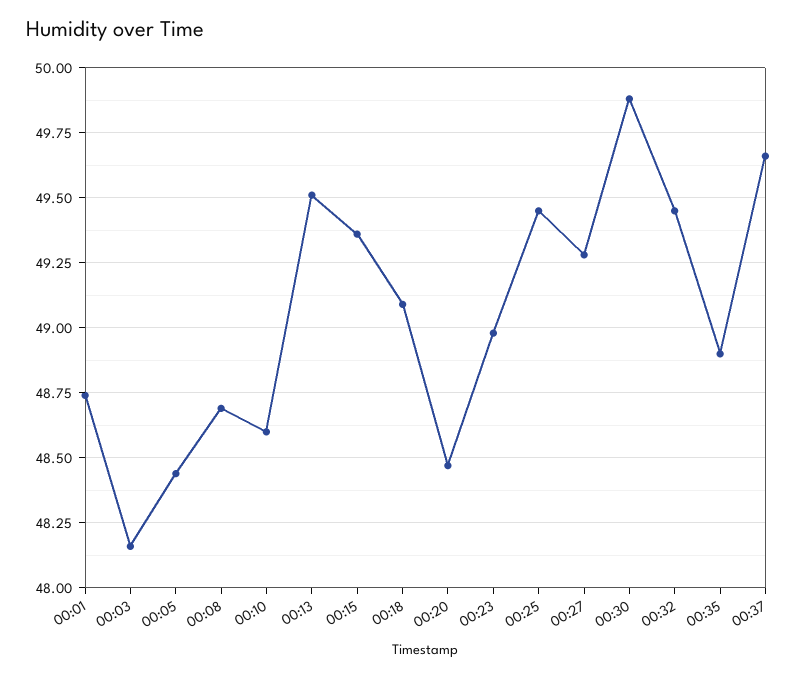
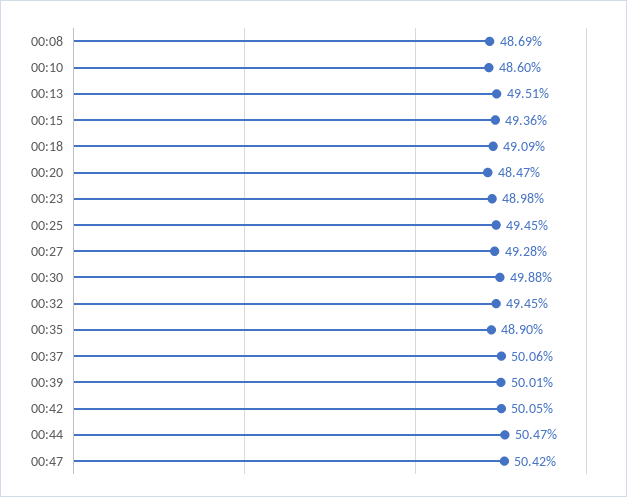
00:01: 48.75 -> none
00:03: 48.15 -> none
00:05: 48.45 -> none
00:37: 49.65 -> 50.06
00:39: none -> 50.01
00:42: none -> 50.05
00:44: none -> 50.47
00:47: none -> 50.42

